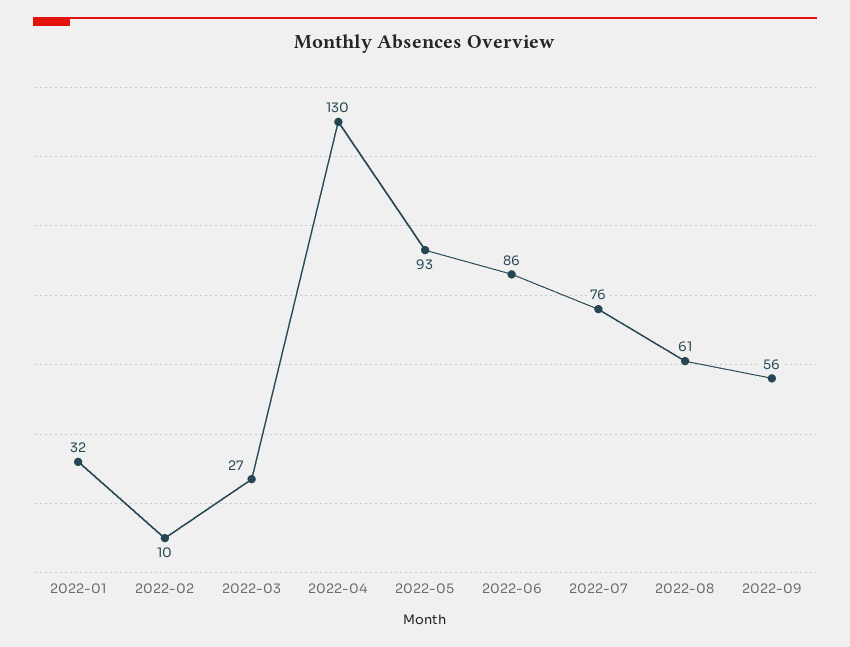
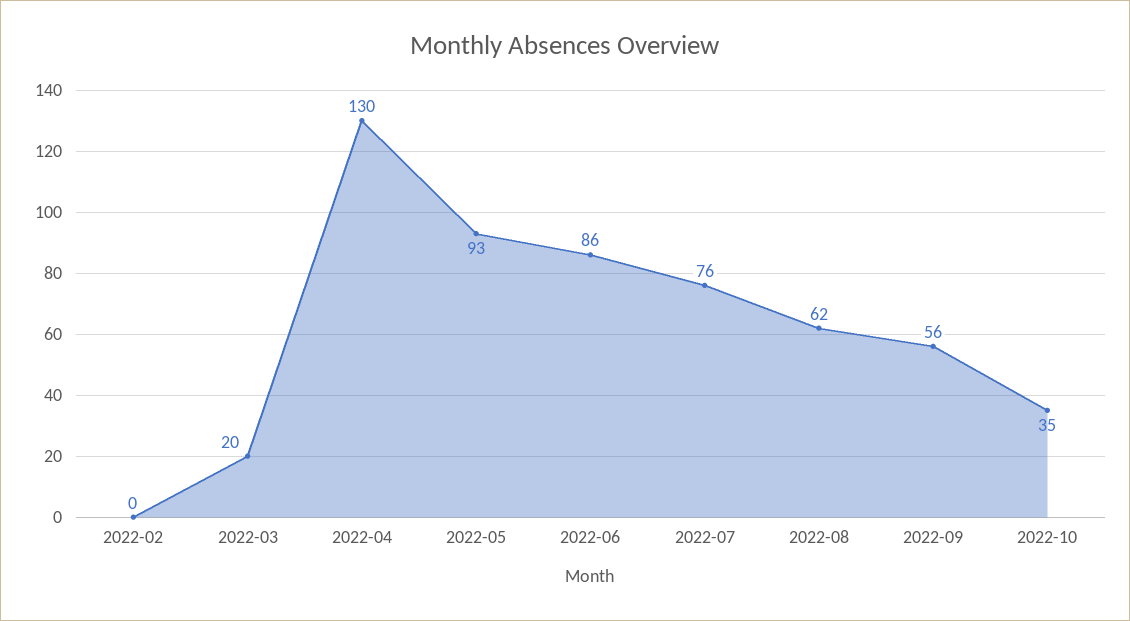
2022-01: 32 -> none
2022-02: 10 -> 0
2022-03: 27 -> 20
2022-08: 61 -> 62
2022-10: none -> 35

